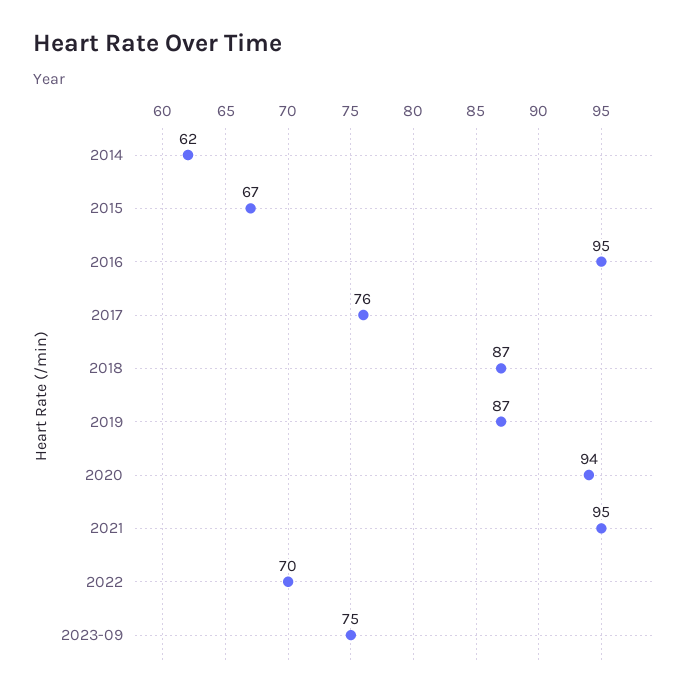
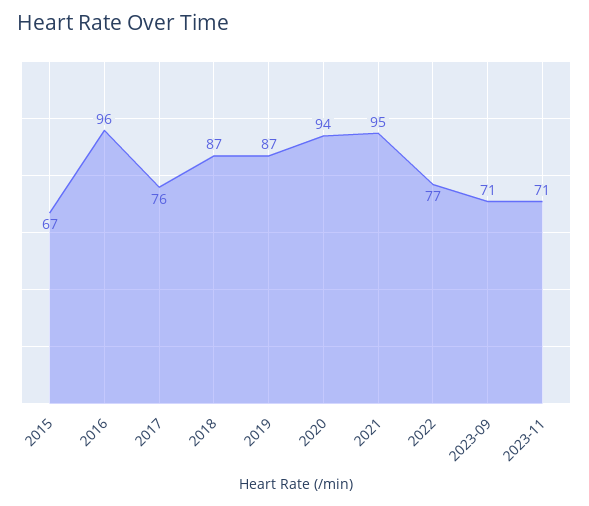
2014: 62 -> none
2016: 95 -> 96
2022: 70 -> 77
2023-09: 75 -> 71
2023-11: none -> 71

